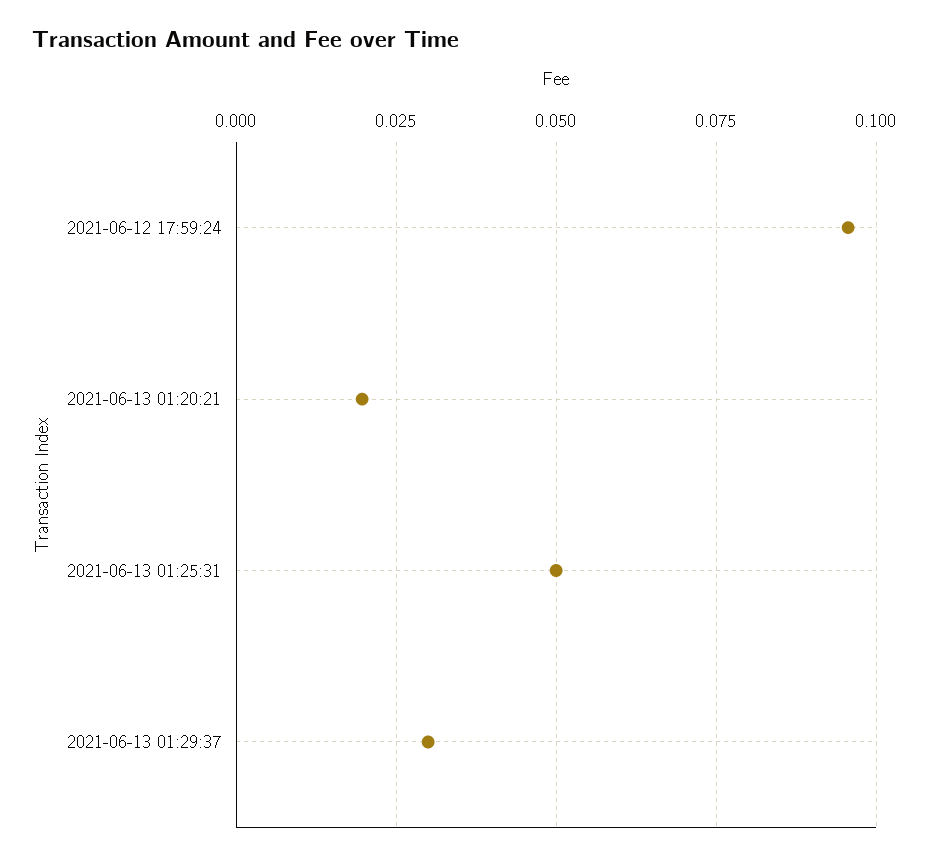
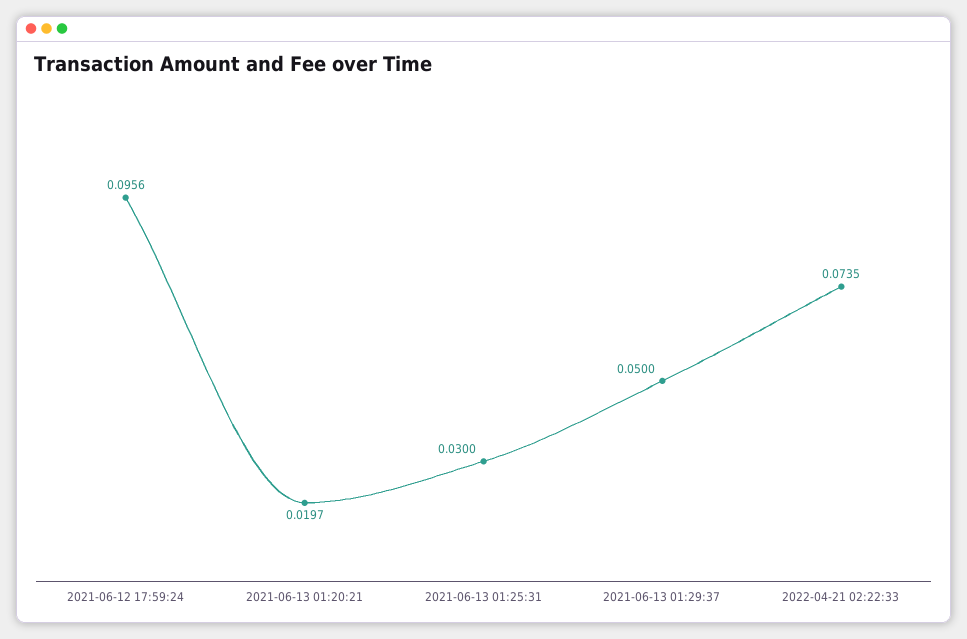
2021-06-13 01:25:31: 0.05 -> 0.03
2021-06-13 01:29:37: 0.03 -> 0.05
2022-04-21 02:22:33: none -> 0.0735

